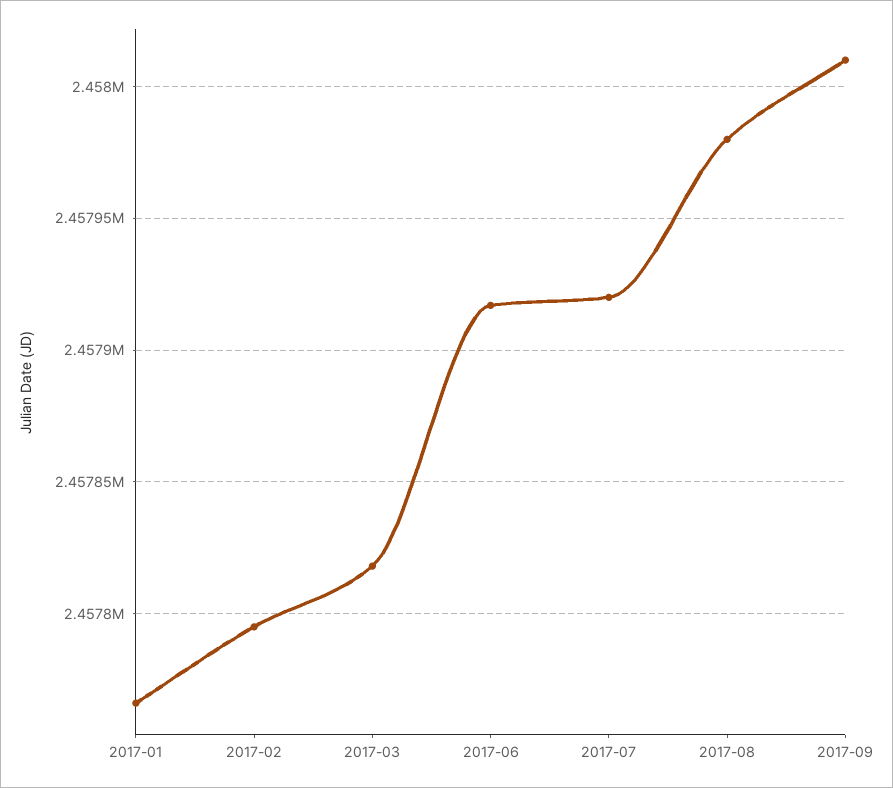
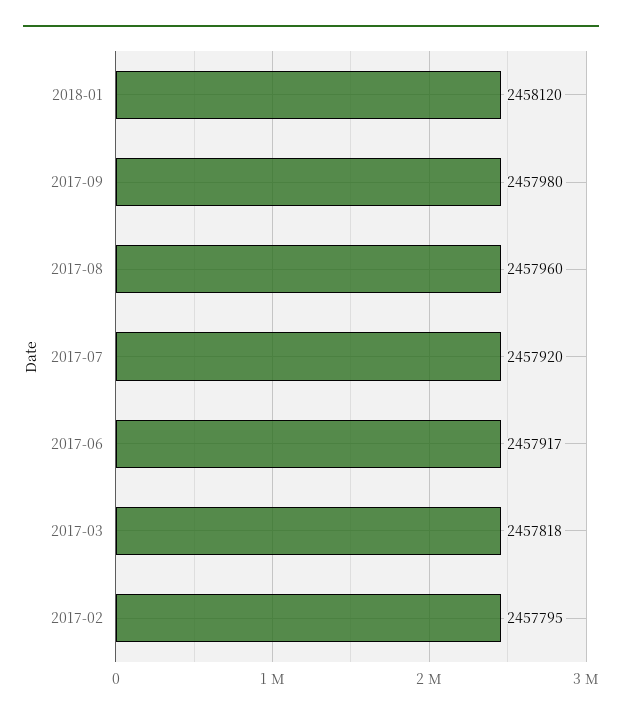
2017-01: 2457765 -> none
2017-08: 2457980 -> 2457960
2017-09: 2458010 -> 2457980
2018-01: none -> 2458120

